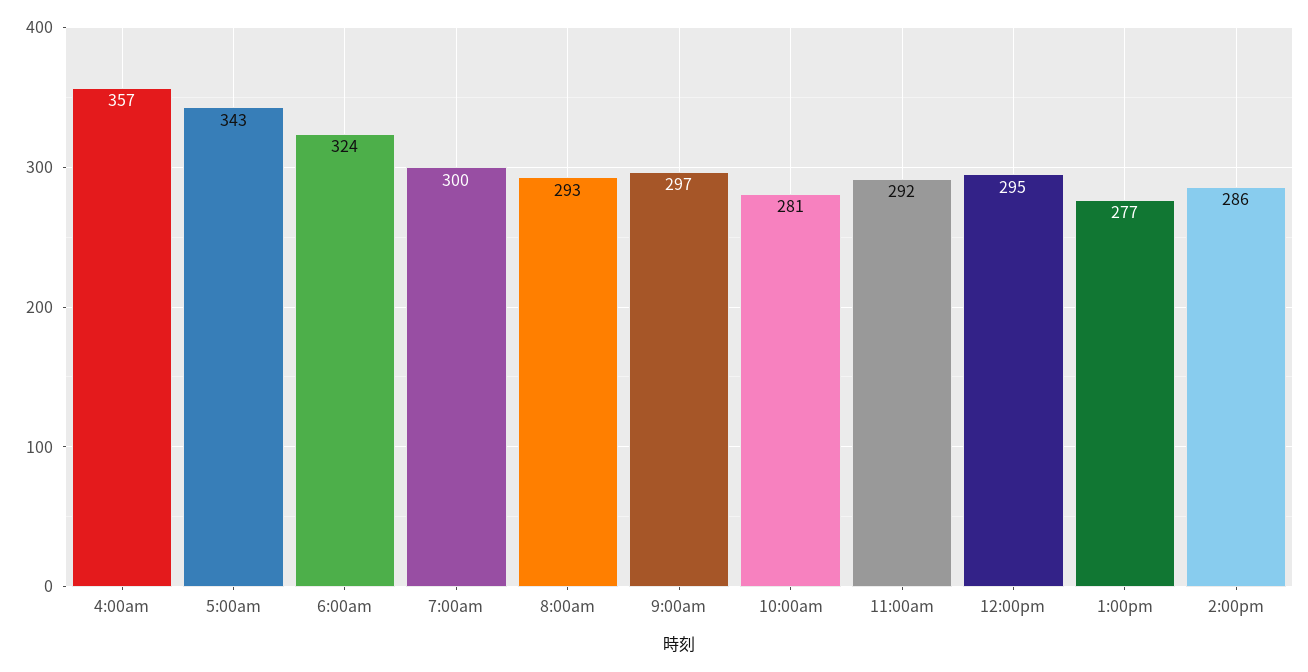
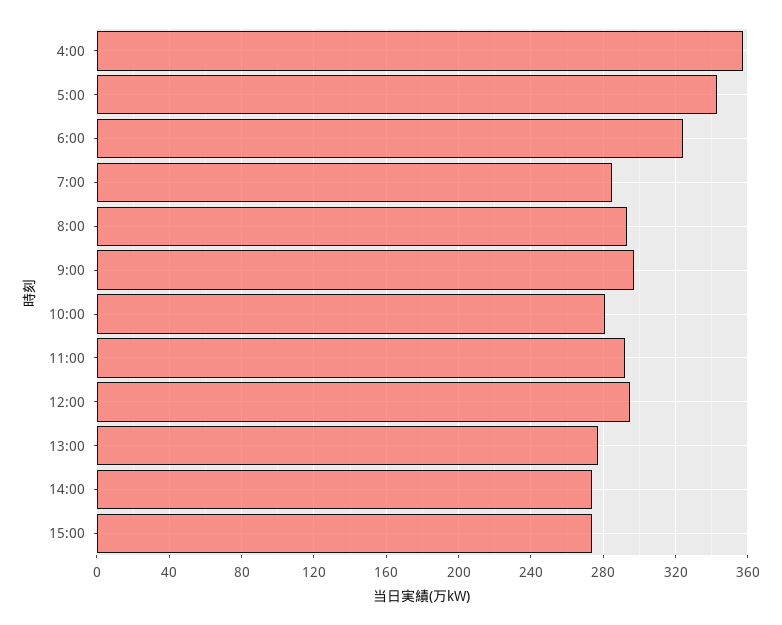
7:00am: 300 -> 285
2:00pm: 286 -> 275
15:00: none -> 275

